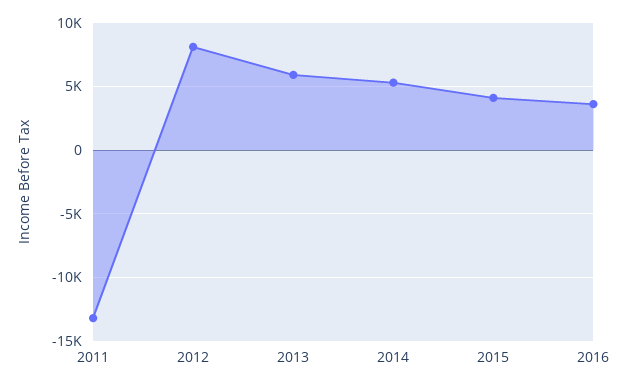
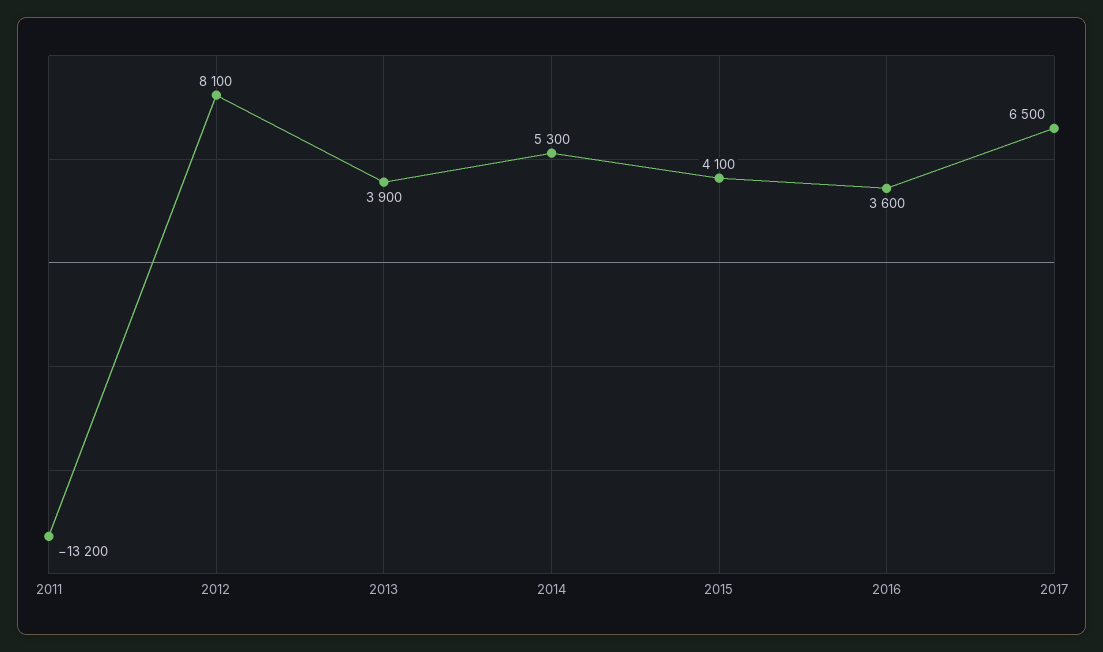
2013: 6000 -> 3900
2017: none -> 6500

